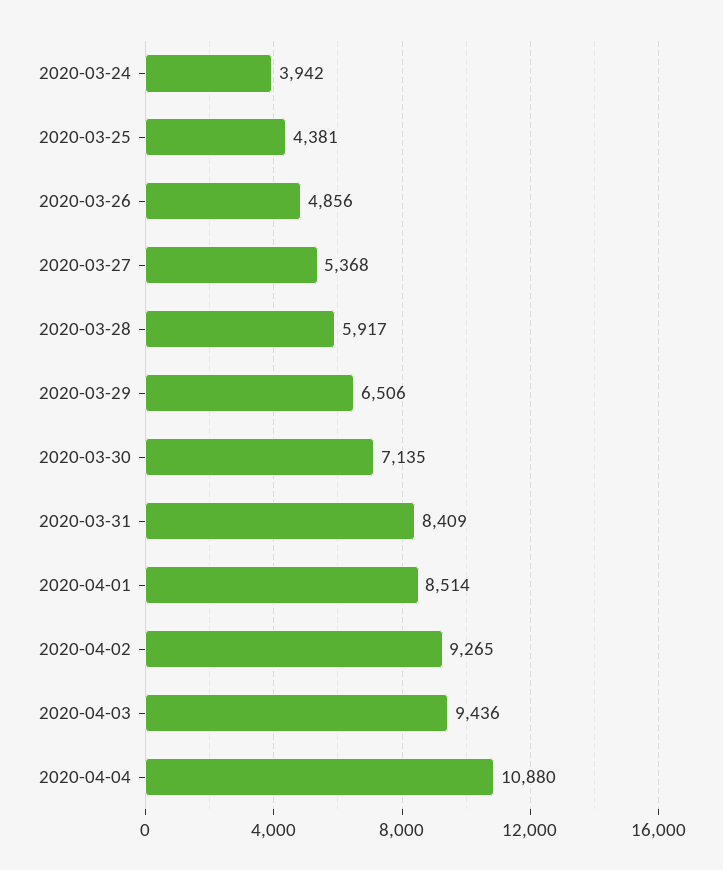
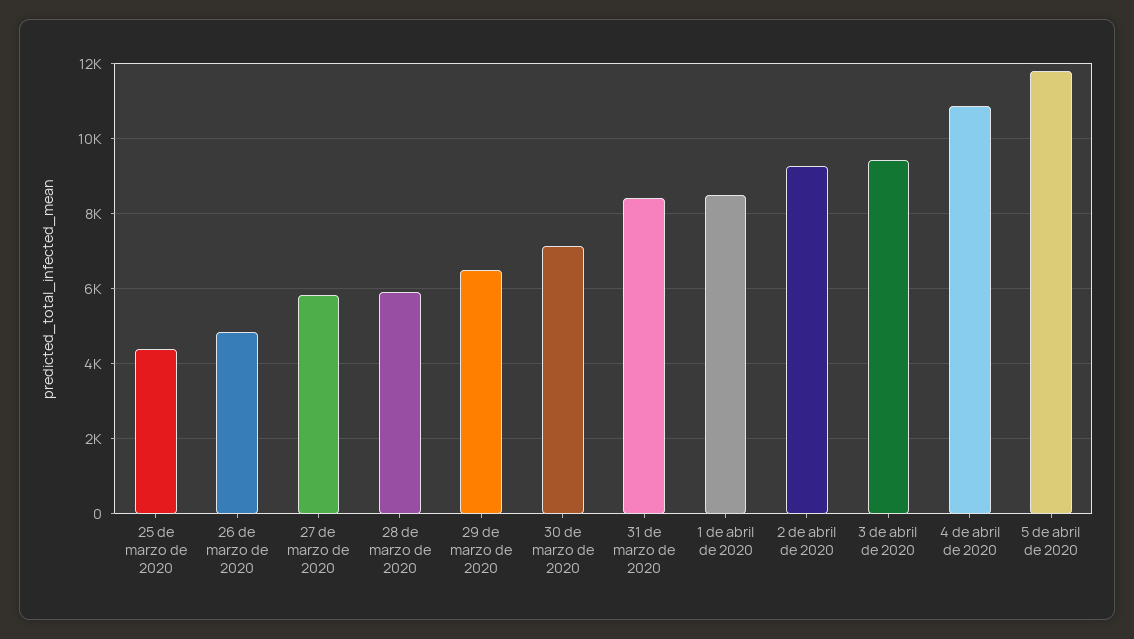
2020-03-24: 3942 -> none
2020-03-27: 5368 -> 5800
5 de abril de 2020: none -> 11800

